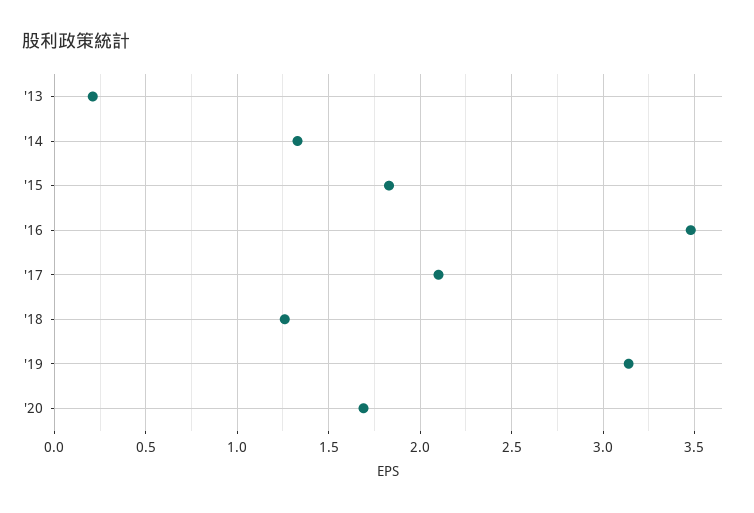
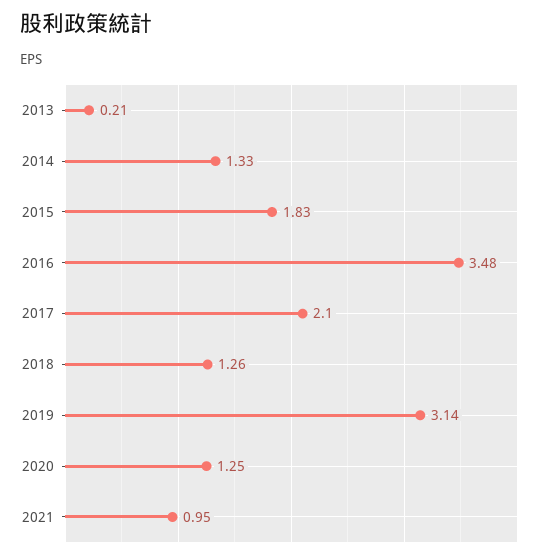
'20: 1.7 -> 1.25
2021: none -> 0.95

